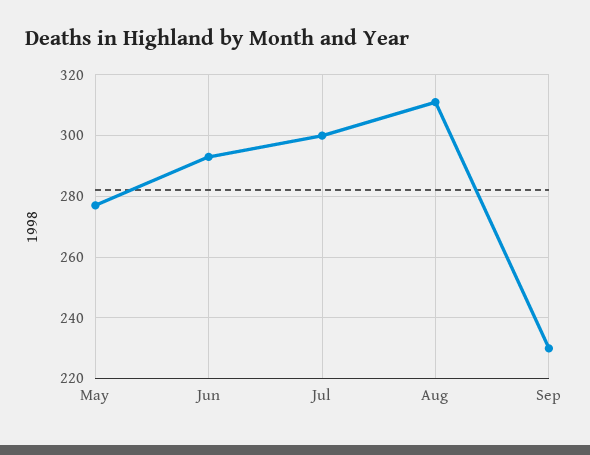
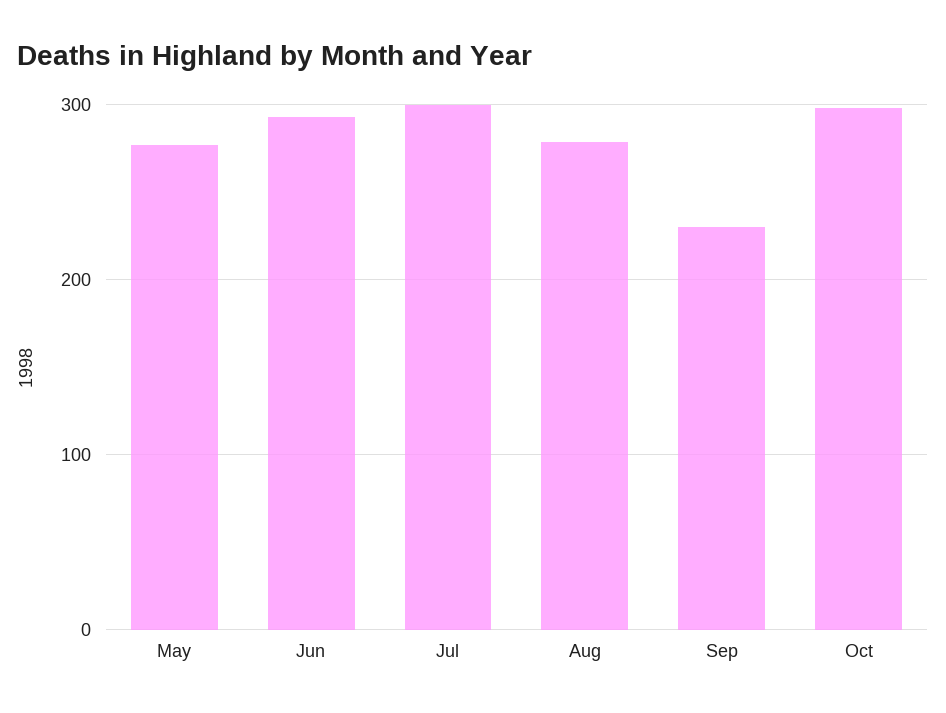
Aug: 310 -> 280
Oct: none -> 300

